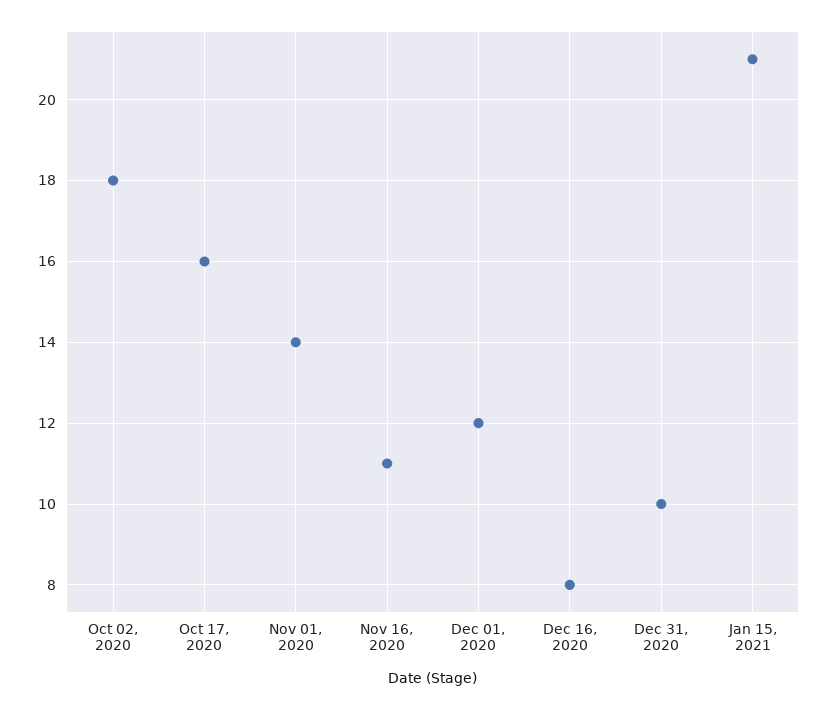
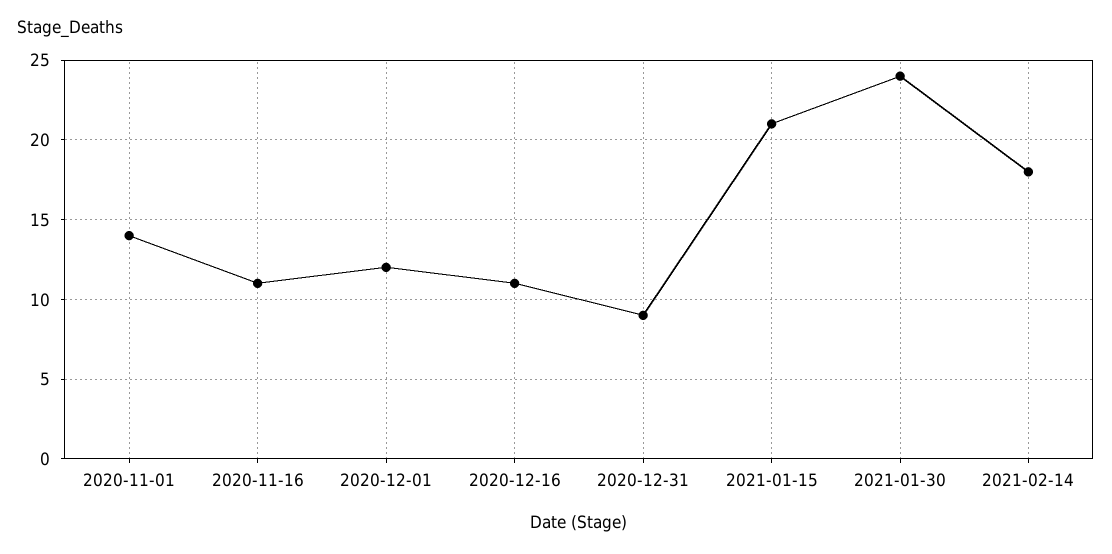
Oct 02, 2020: 18 -> none
Oct 17, 2020: 16 -> none
Dec 16, 2020: 8 -> 11
Dec 31, 2020: 10 -> 9
2021-01-30: none -> 24
2021-02-14: none -> 18

